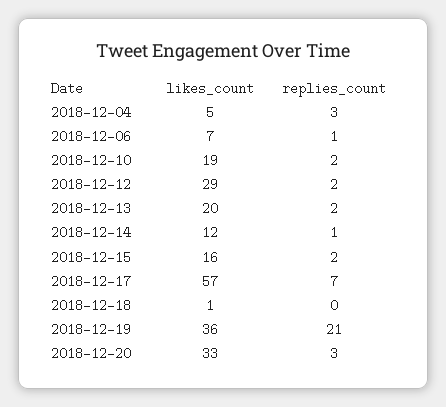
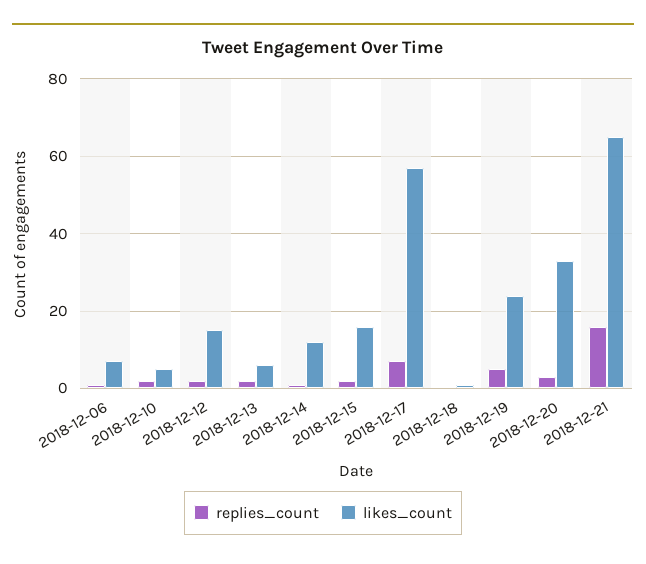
likes_count, 2018-12-04: 5 -> none
replies_count, 2018-12-04: 3 -> none
likes_count, 2018-12-10: 19 -> 5
likes_count, 2018-12-12: 29 -> 15
likes_count, 2018-12-13: 20 -> 5
likes_count, 2018-12-19: 36 -> 25
replies_count, 2018-12-19: 21 -> 5
replies_count, 2018-12-21: none -> 15
likes_count, 2018-12-21: none -> 65

